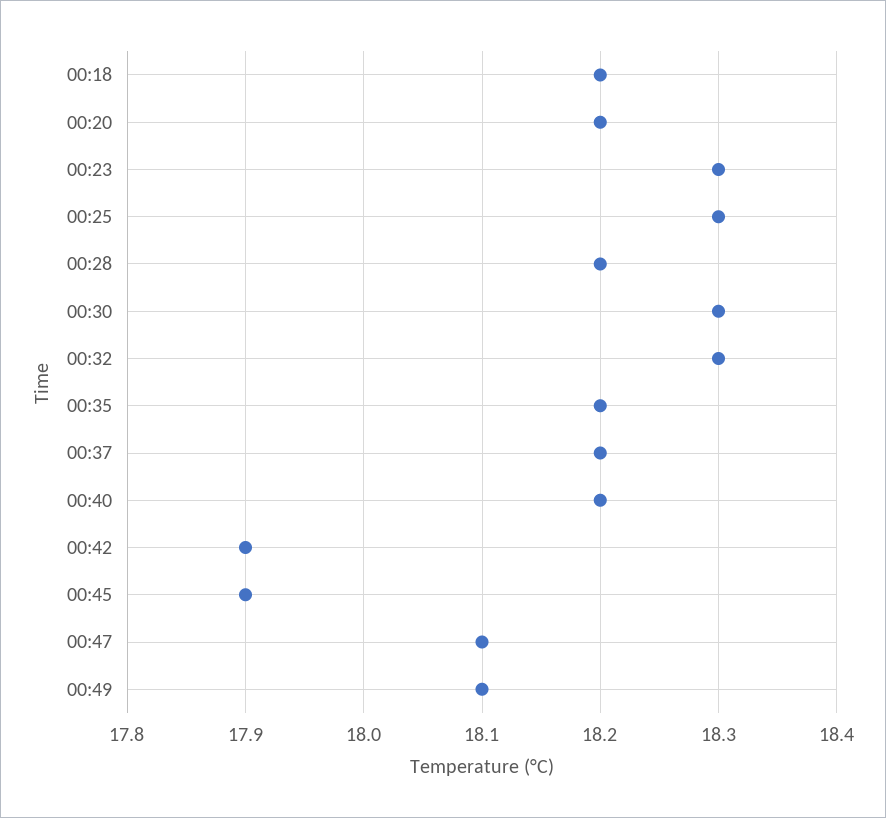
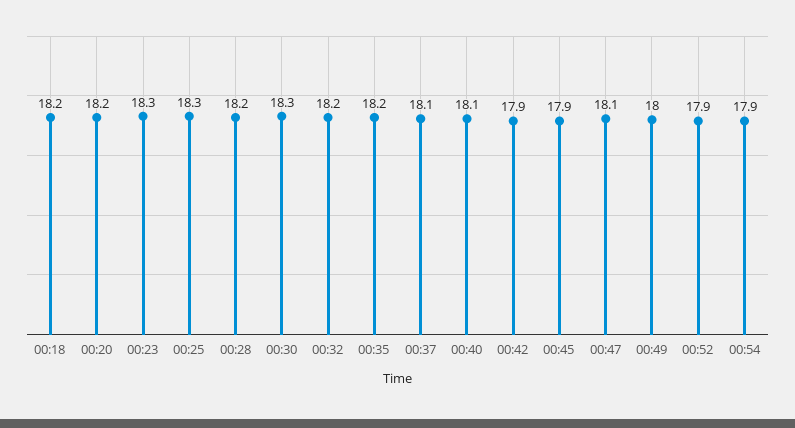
00:32: 18.3 -> 18.2
00:37: 18.2 -> 18.1
00:40: 18.2 -> 18.1
00:49: 18.1 -> 18
00:52: none -> 17.9
00:54: none -> 17.9

